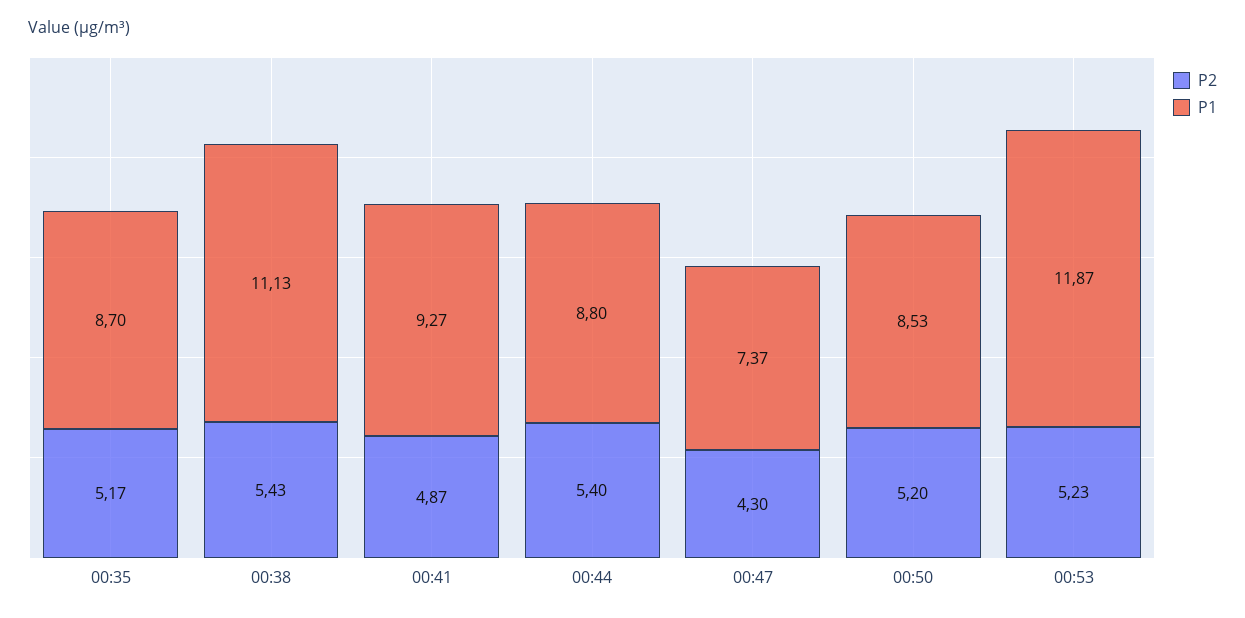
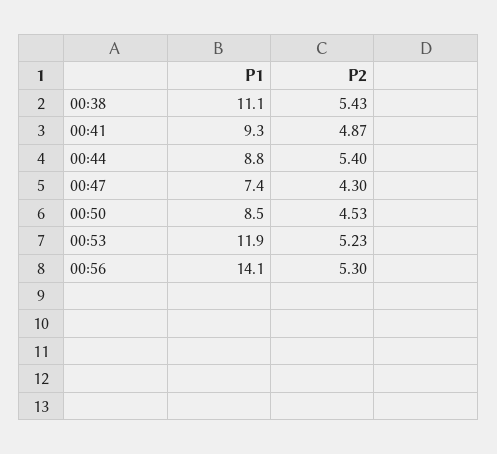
P2, 00:35: 5.17 -> none
P1, 00:35: 8.7 -> none
P2, 00:50: 5.2 -> 4.53
P1, 00:56: none -> 14.1
P2, 00:56: none -> 5.3

